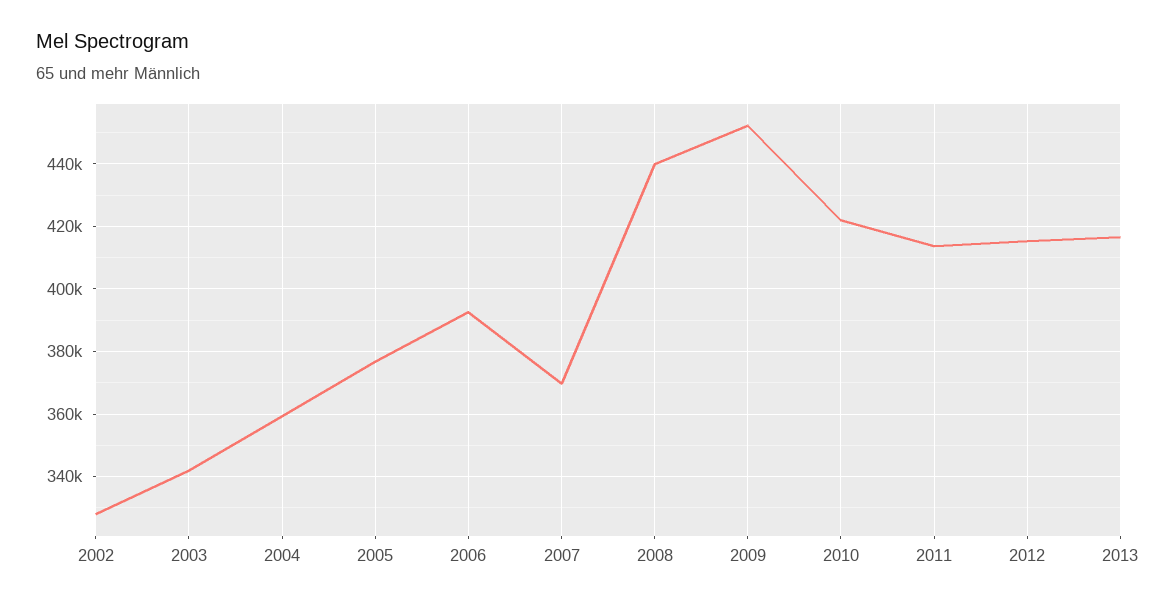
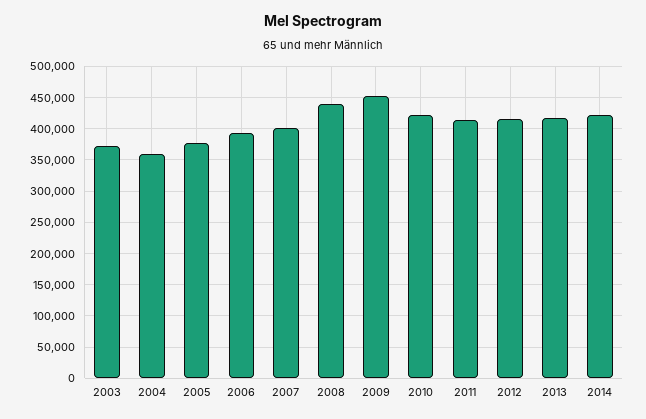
2002: 328000 -> none
2003: 342000 -> 370000
2007: 370000 -> 400000
2014: none -> 420000

